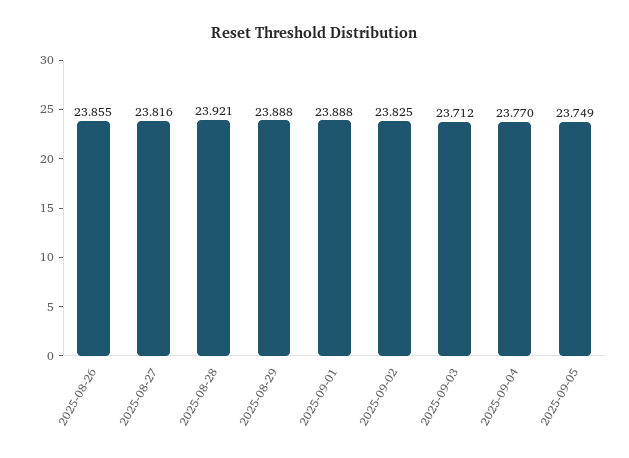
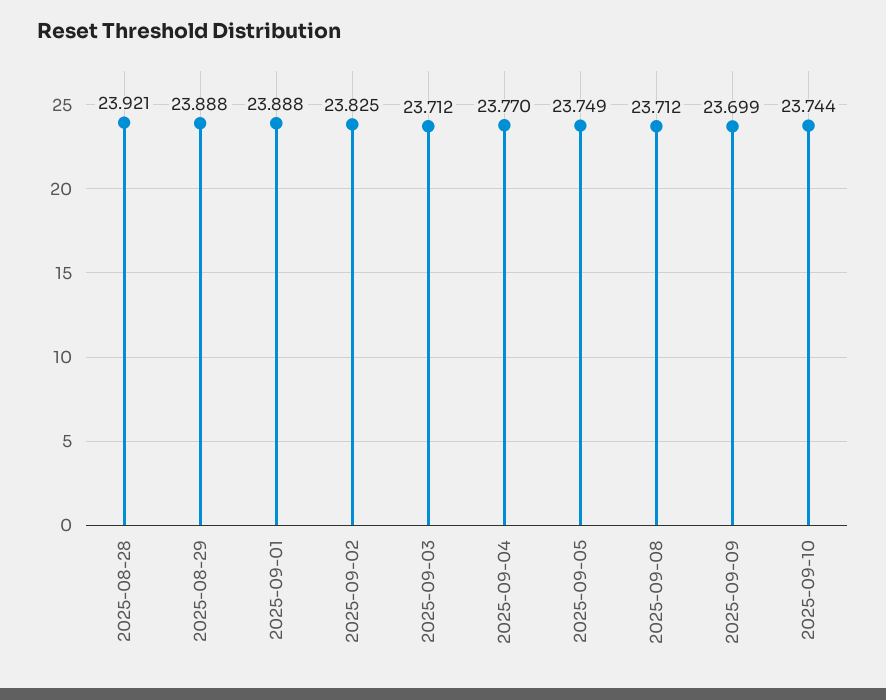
2025-08-26: 23.855 -> none
2025-08-27: 23.816 -> none
2025-09-08: none -> 23.712
2025-09-09: none -> 23.699
2025-09-10: none -> 23.744

